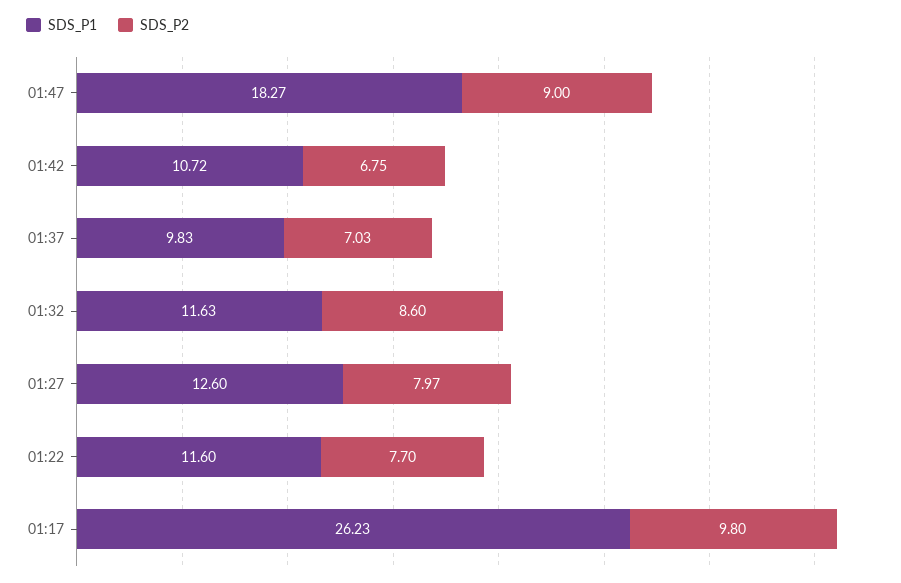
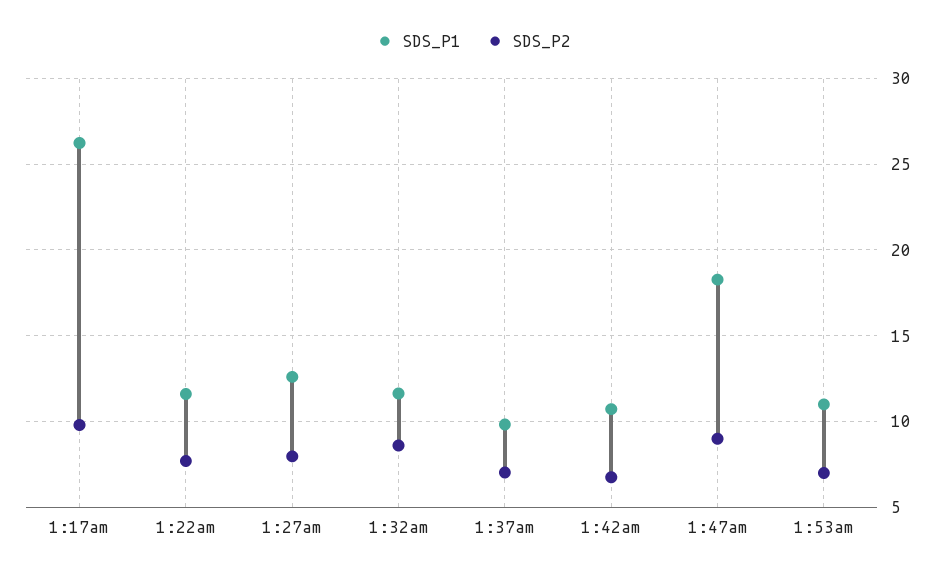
SDS_P1, 1:53am: none -> 11
SDS_P2, 1:53am: none -> 7

